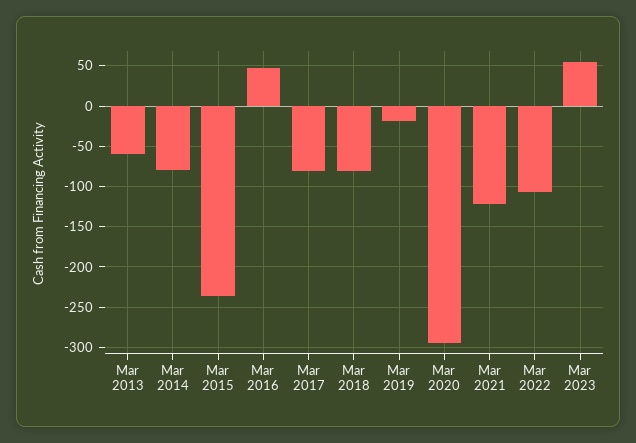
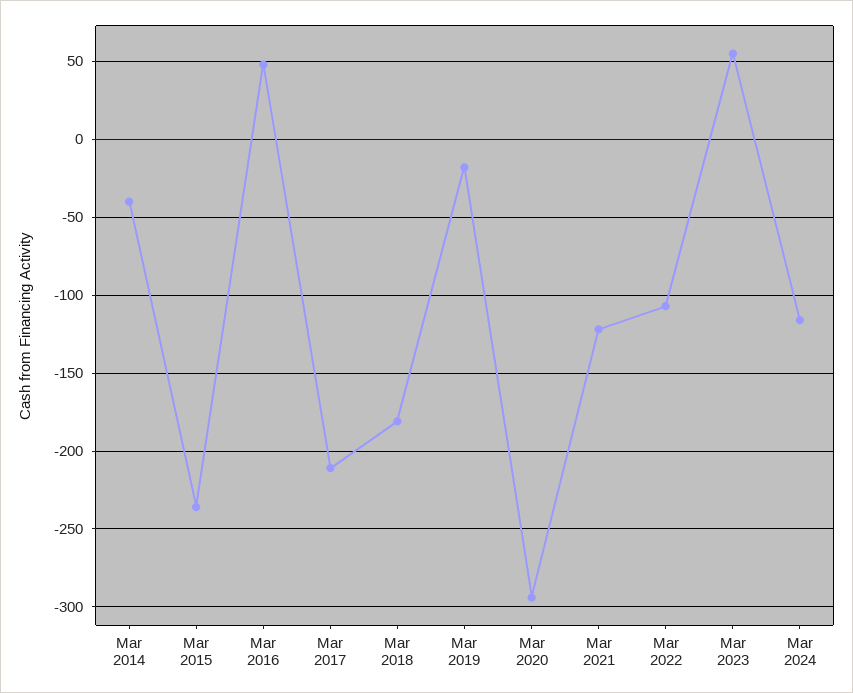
Mar 2013: -60 -> none
Mar 2014: -80 -> -40
Mar 2017: -80 -> -210
Mar 2018: -80 -> -180
Mar 2024: none -> -115

